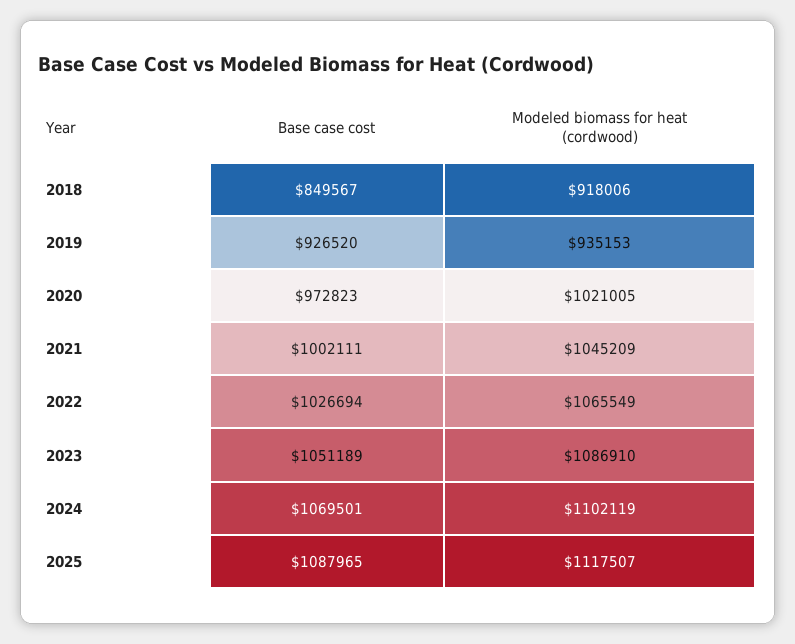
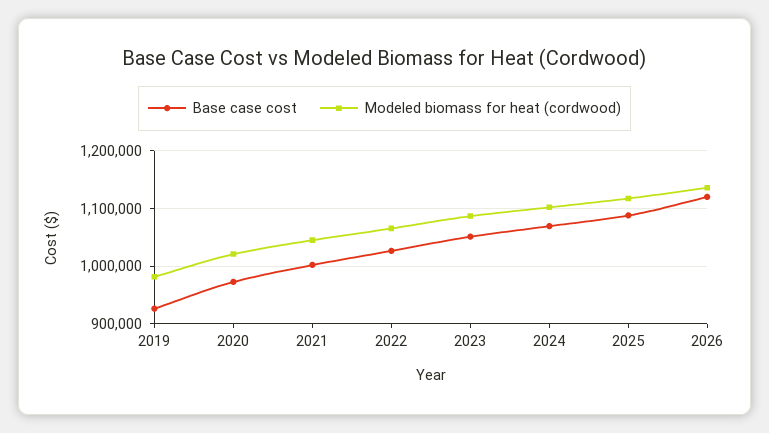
Base case cost, 2018: 849567 -> none
Modeled biomass for heat (cordwood), 2018: 918006 -> none
Modeled biomass for heat (cordwood), 2019: 935153 -> 980000
Base case cost, 2026: none -> 1120000
Modeled biomass for heat (cordwood), 2026: none -> 1140000

